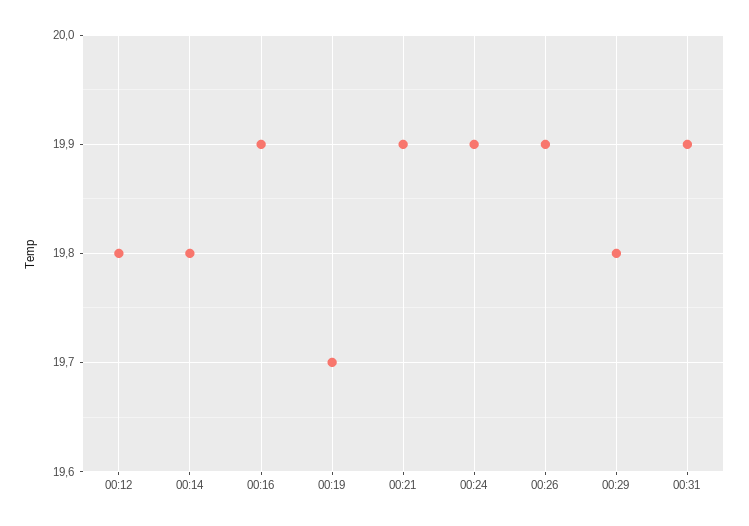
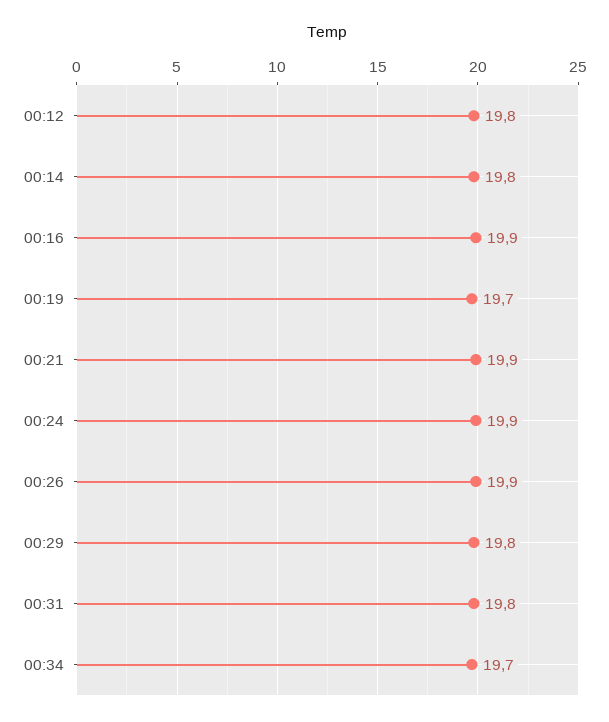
00:31: 19.9 -> 19.8
00:34: none -> 19.7

